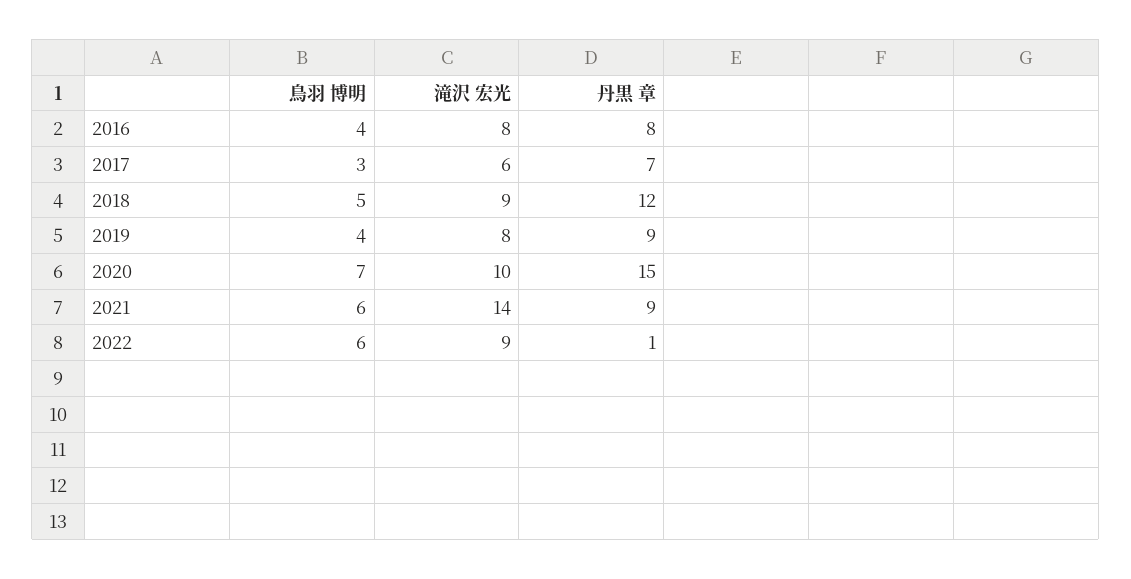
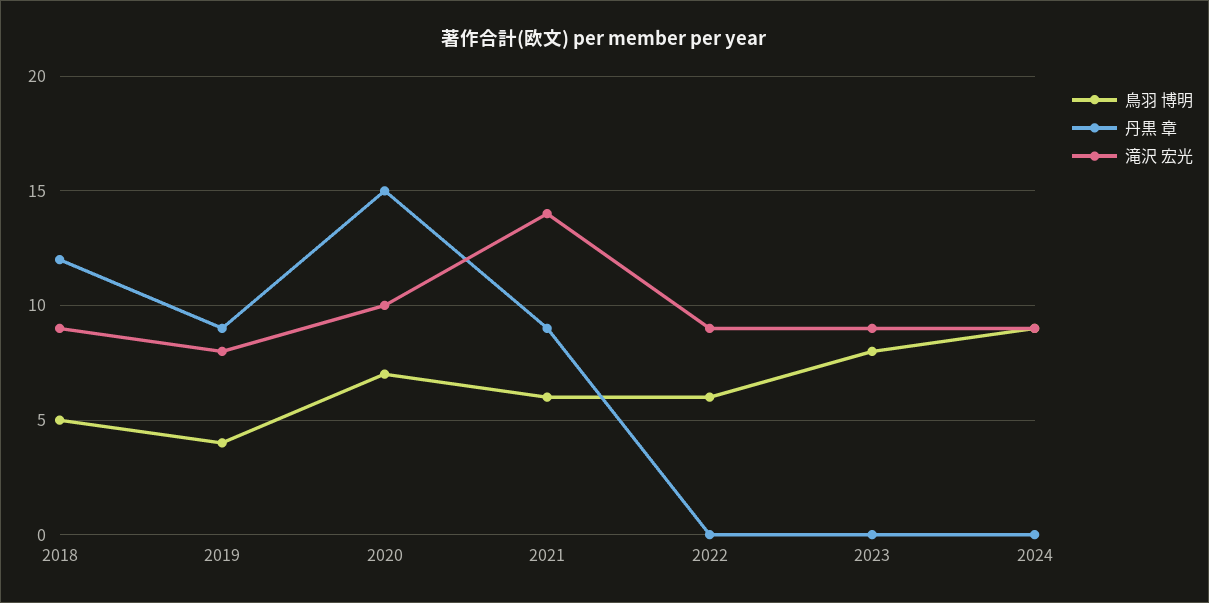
鳥羽 博明, 2016: 4 -> none
滝沢 宏光, 2016: 8 -> none
丹黒 章, 2016: 8 -> none
鳥羽 博明, 2017: 3 -> none
滝沢 宏光, 2017: 6 -> none
丹黒 章, 2017: 7 -> none
丹黒 章, 2022: 1 -> 0
鳥羽 博明, 2023: none -> 8
丹黒 章, 2023: none -> 0
滝沢 宏光, 2023: none -> 9
鳥羽 博明, 2024: none -> 9
丹黒 章, 2024: none -> 0
滝沢 宏光, 2024: none -> 9

